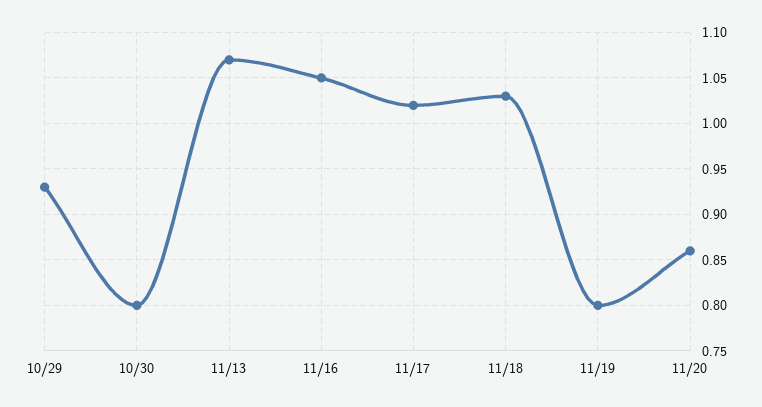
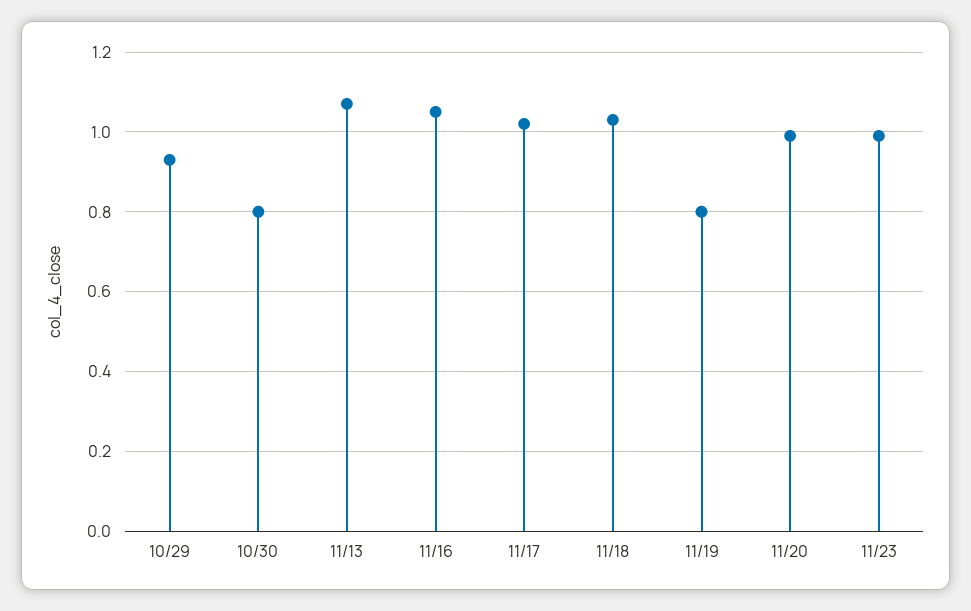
11/20: 0.86 -> 1
11/23: none -> 1

